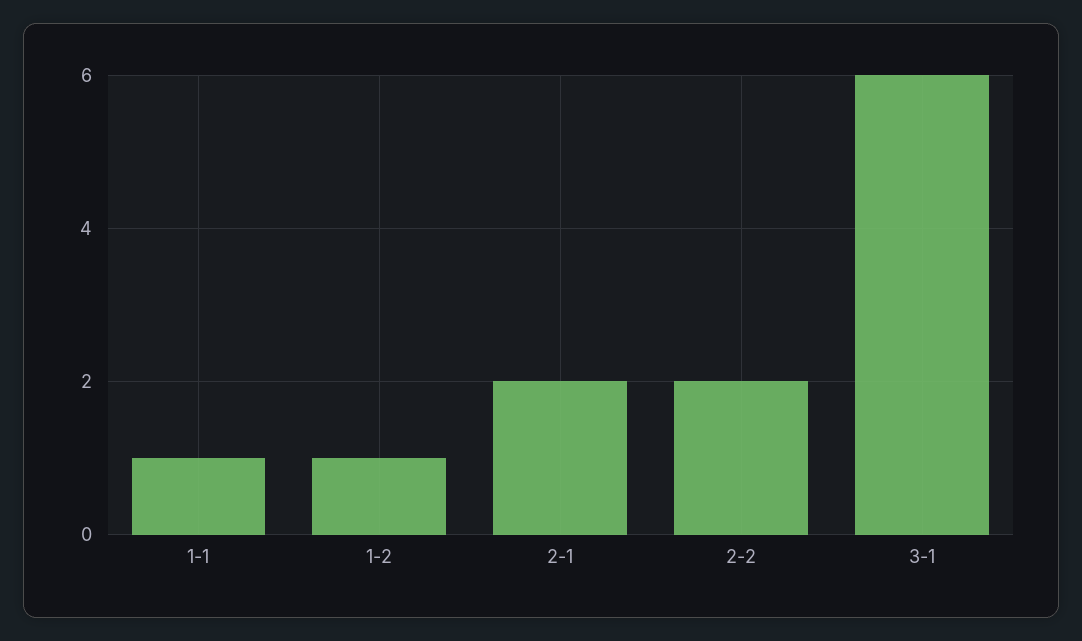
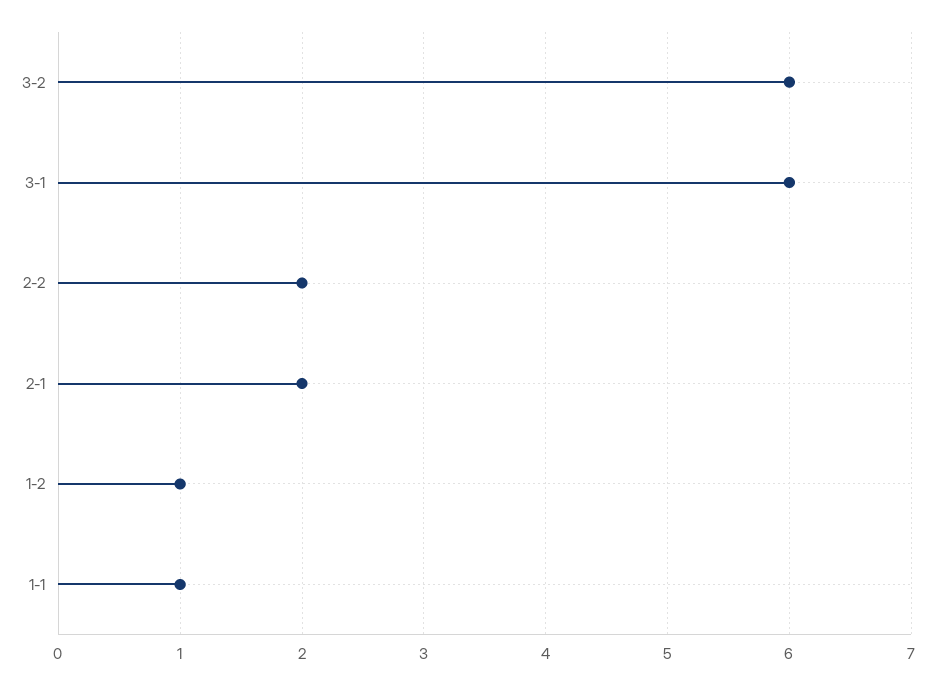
3-2: none -> 6

